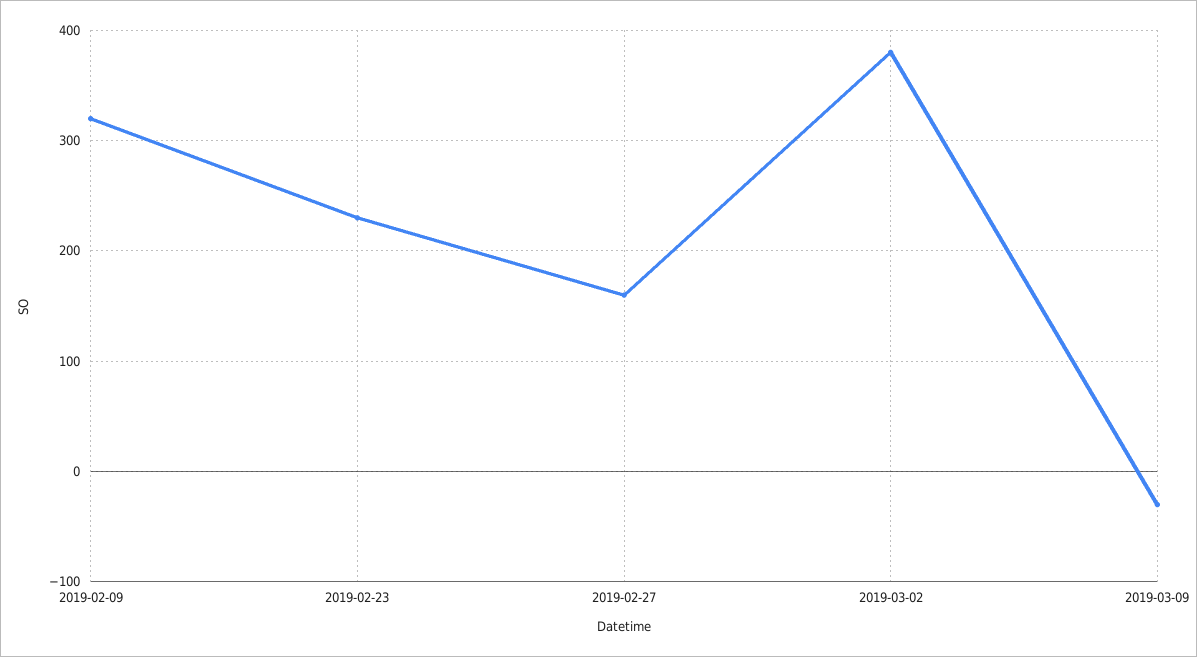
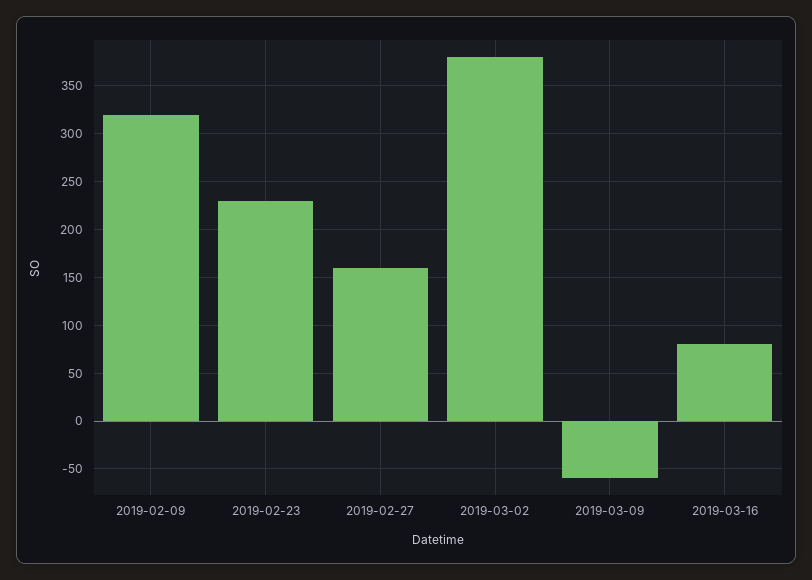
2019-03-09: -30 -> -60
2019-03-16: none -> 80

